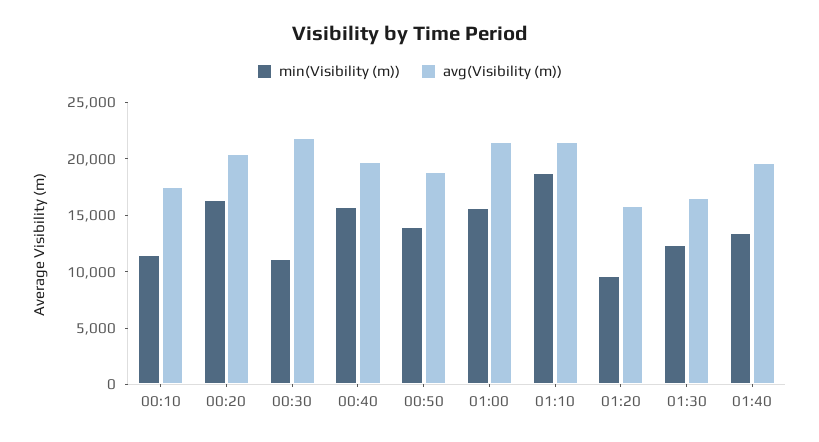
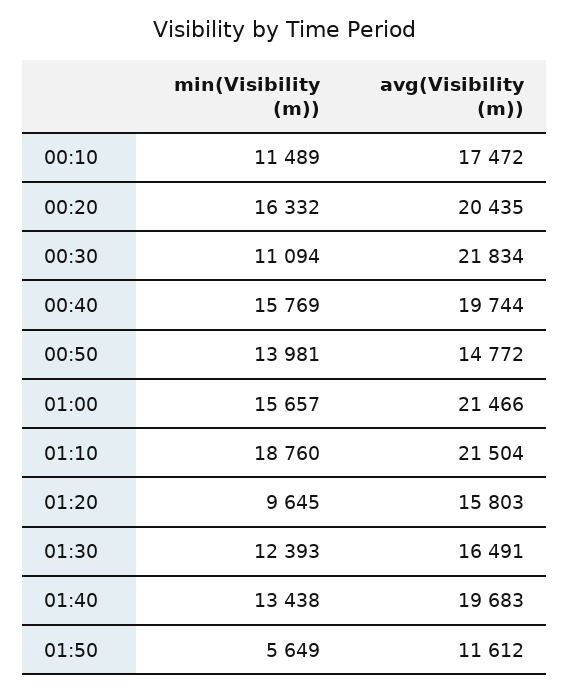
avg(Visibility (m)), 00:50: 19000 -> 14772
min(Visibility (m)), 01:50: none -> 5649
avg(Visibility (m)), 01:50: none -> 11612

